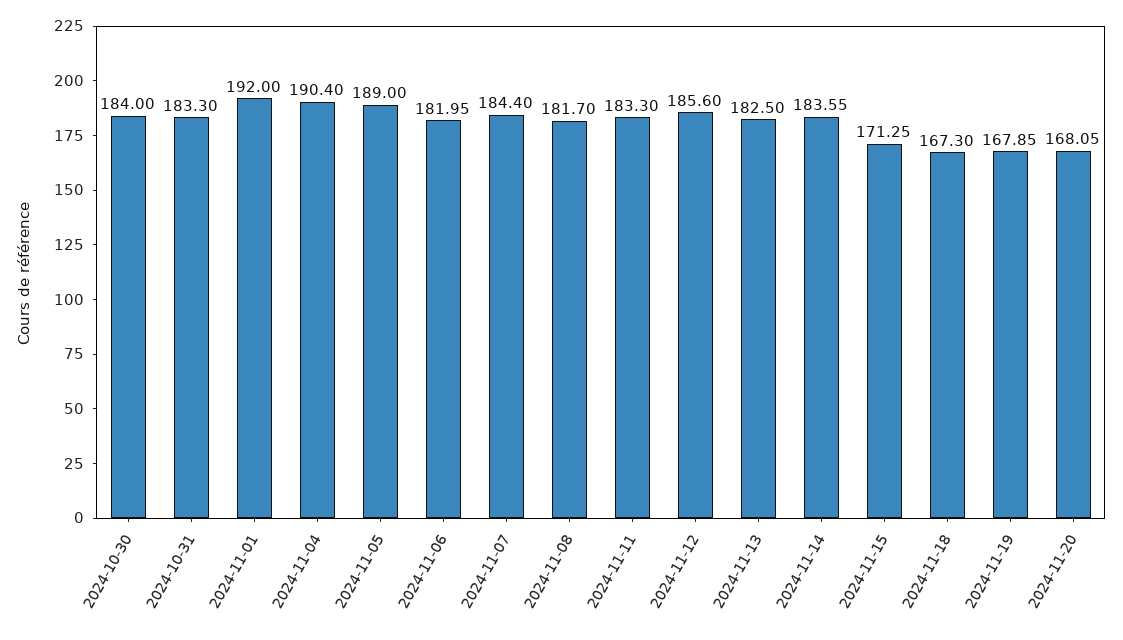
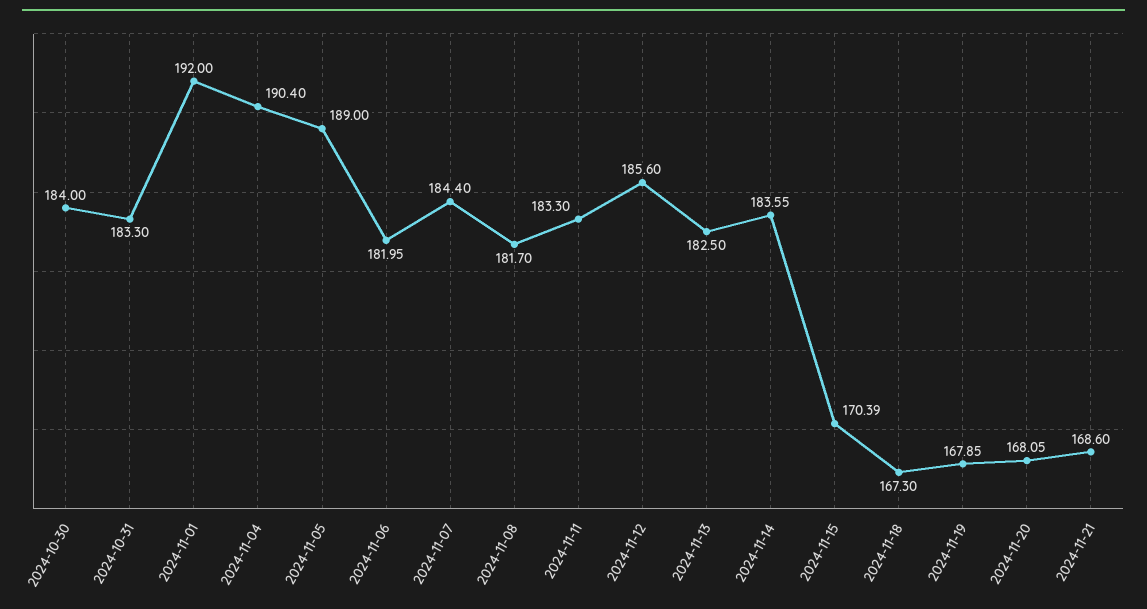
2024-11-15: 171.25 -> 170.39
2024-11-21: none -> 168.6

